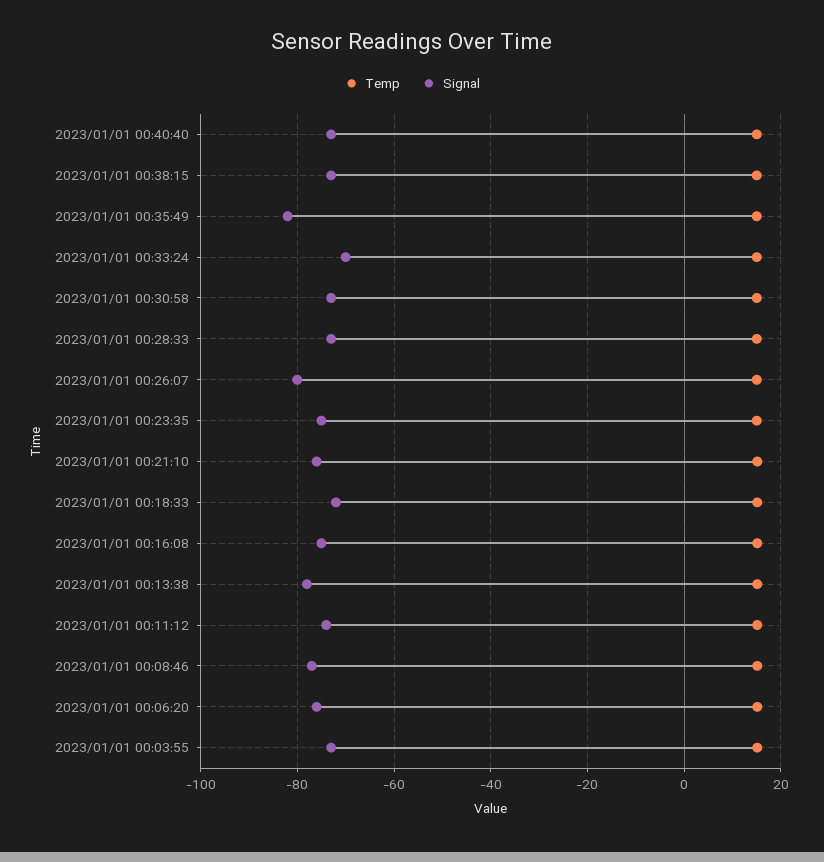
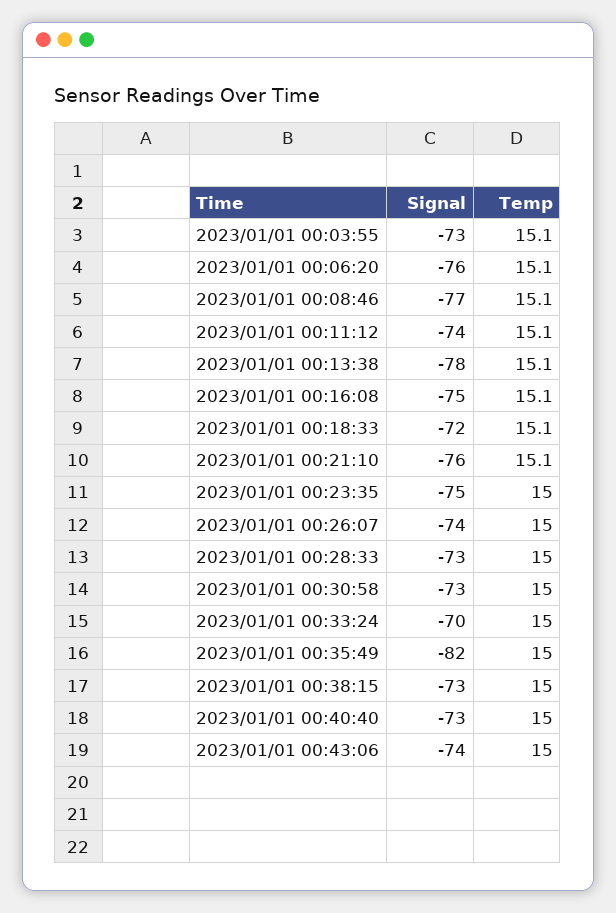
Signal, 2023/01/01 00:26:07: -80 -> -74
Signal, 2023/01/01 00:43:06: none -> -74
Temp, 2023/01/01 00:43:06: none -> 15

